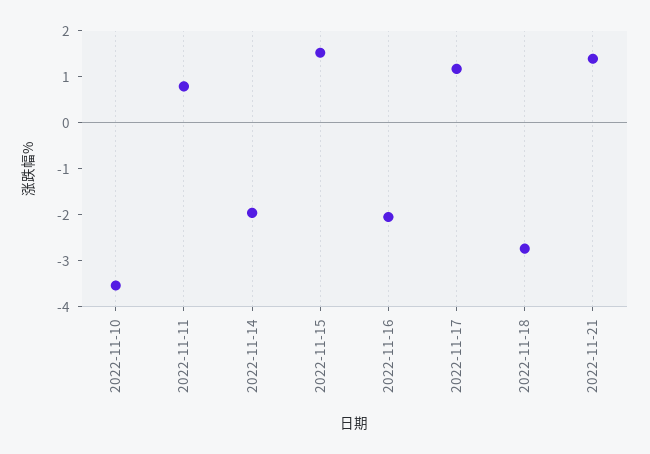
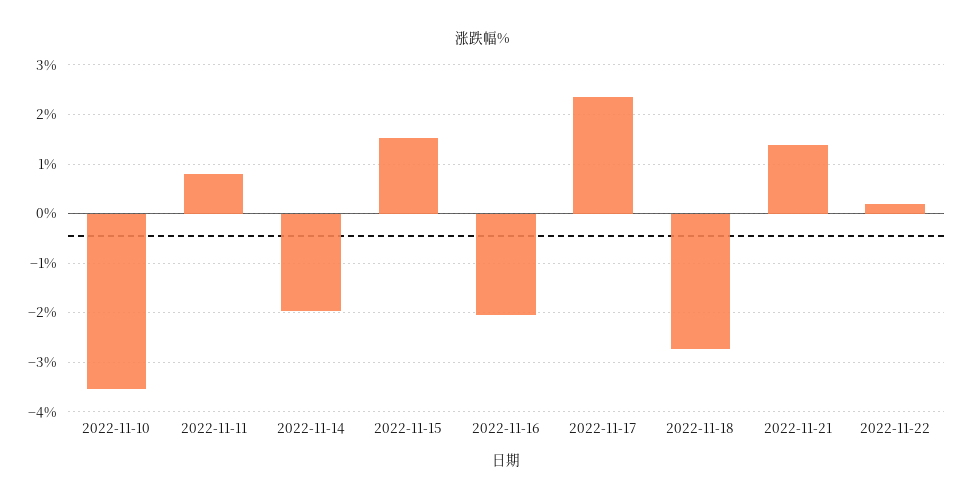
2022-11-17: 1.2 -> 2.4
2022-11-22: none -> 0.2

